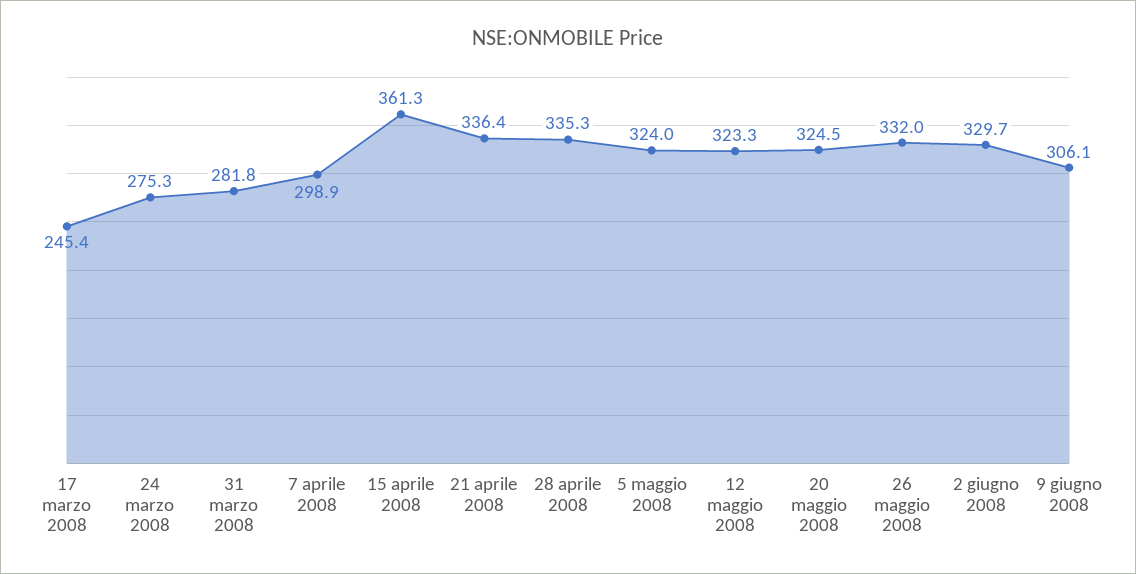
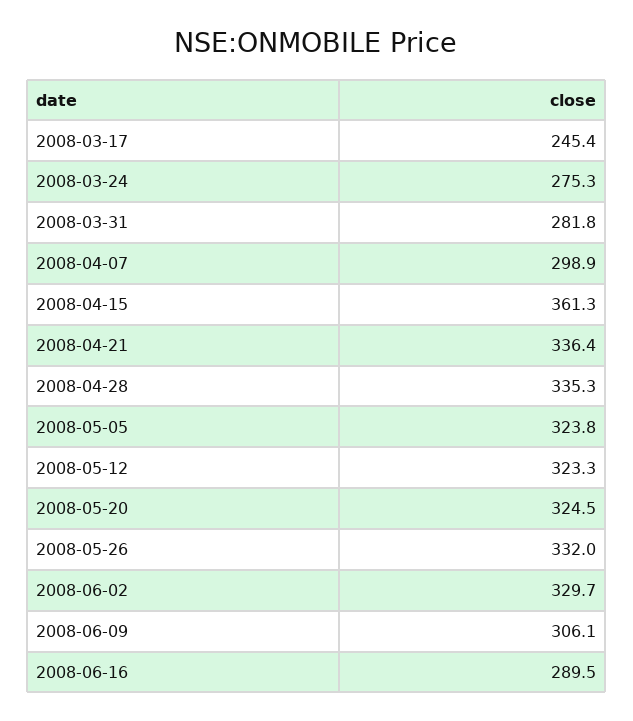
5 maggio 2008: 324 -> 323.8
2008-06-16: none -> 289.5

